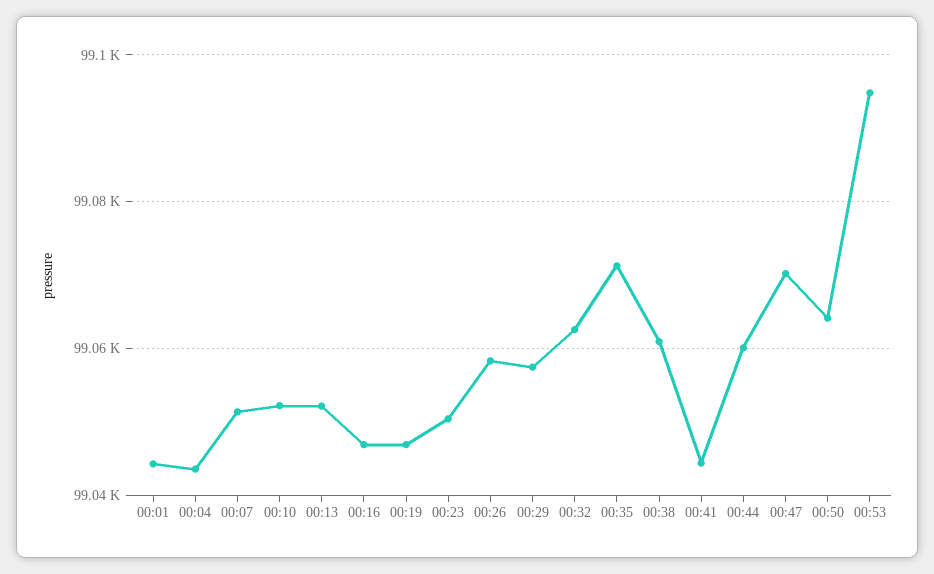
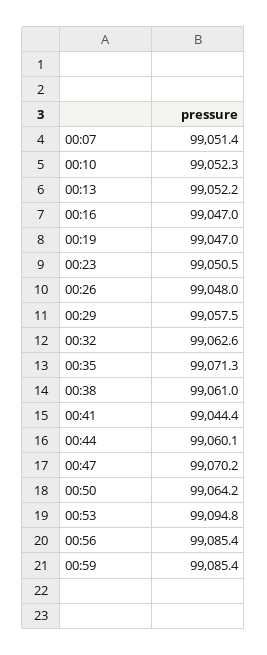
00:01: 99044 -> none
00:04: 99044 -> none
00:26: 99058 -> 99048
00:56: none -> 99085.4
00:59: none -> 99085.4

